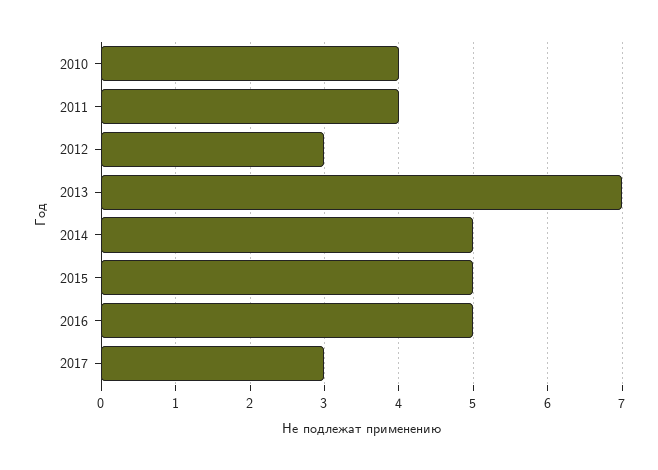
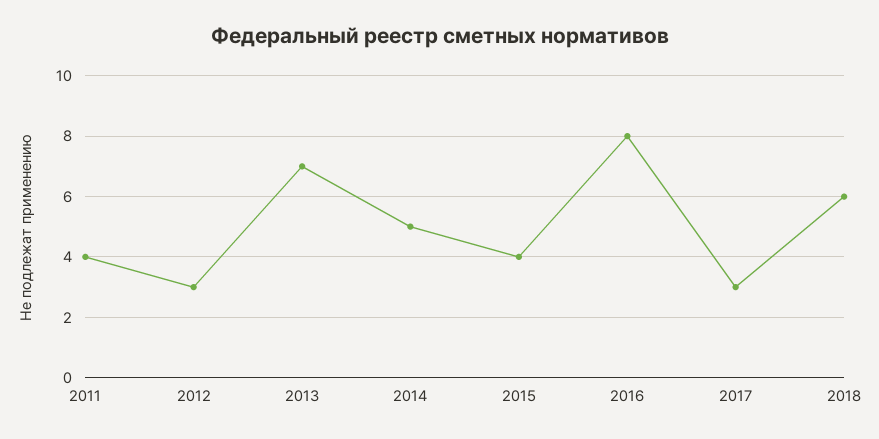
2010: 4 -> none
2015: 5 -> 4
2016: 5 -> 8
2018: none -> 6

